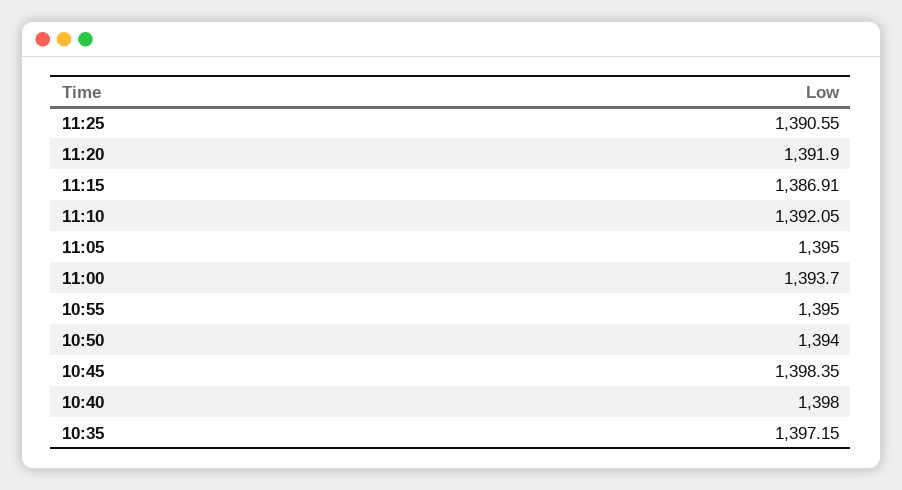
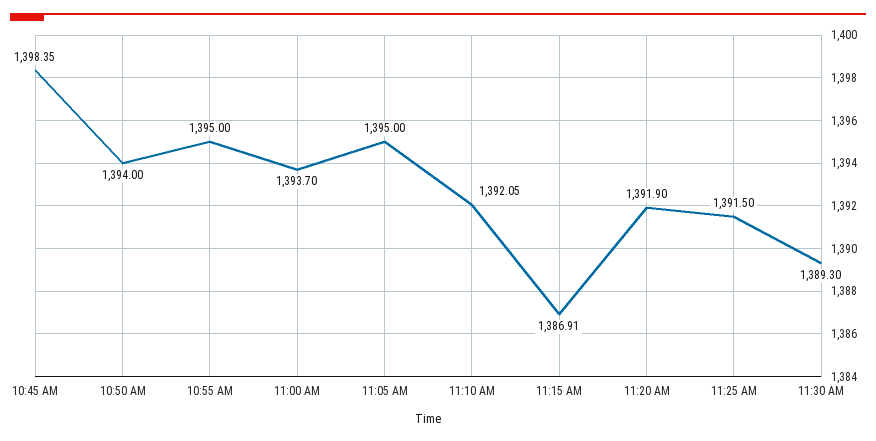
11:25: 1390.55 -> 1391.5
10:40: 1398 -> none
10:35: 1397.15 -> none
11:30 AM: none -> 1389.3

